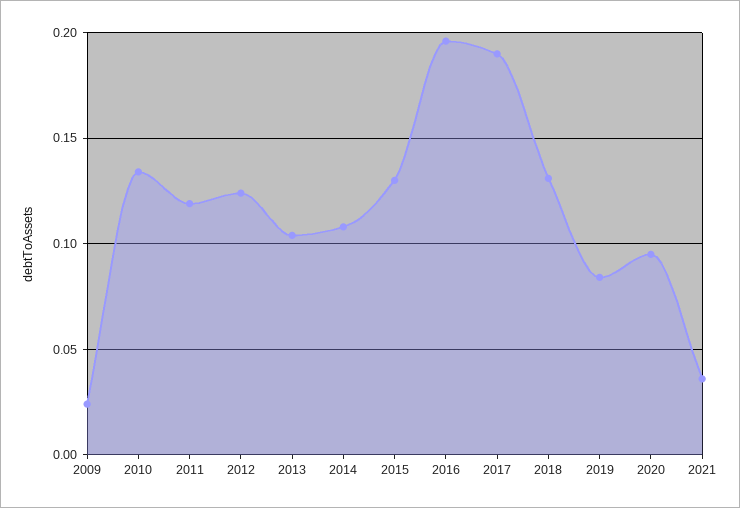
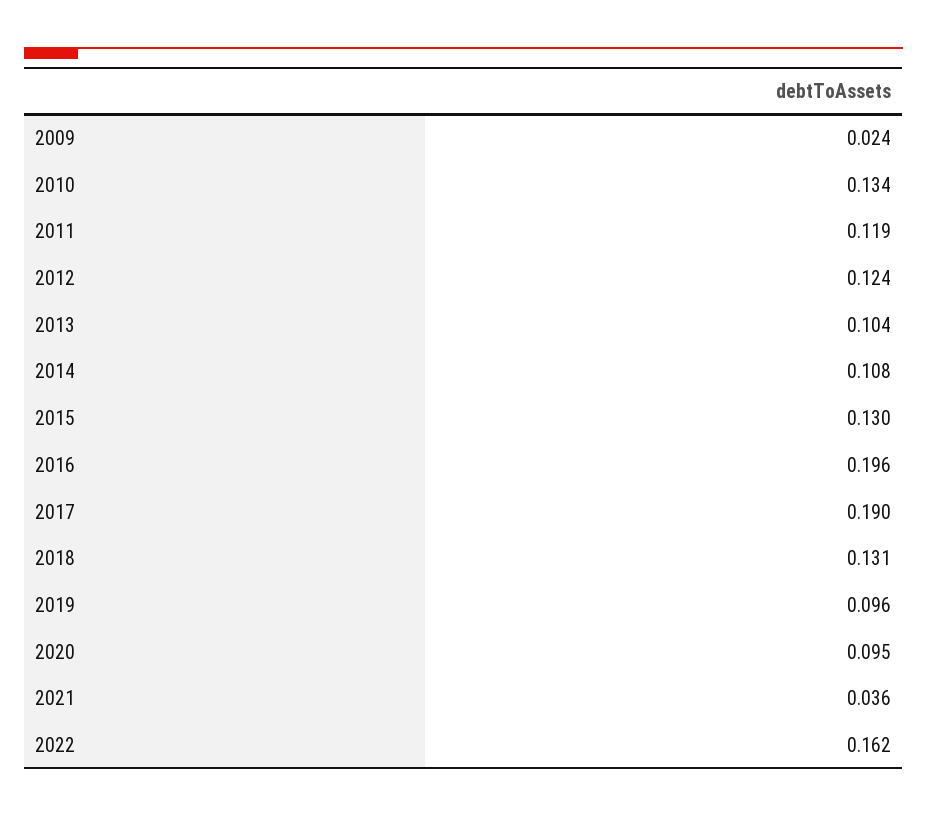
2019: 0.085 -> 0.096
2022: none -> 0.162

